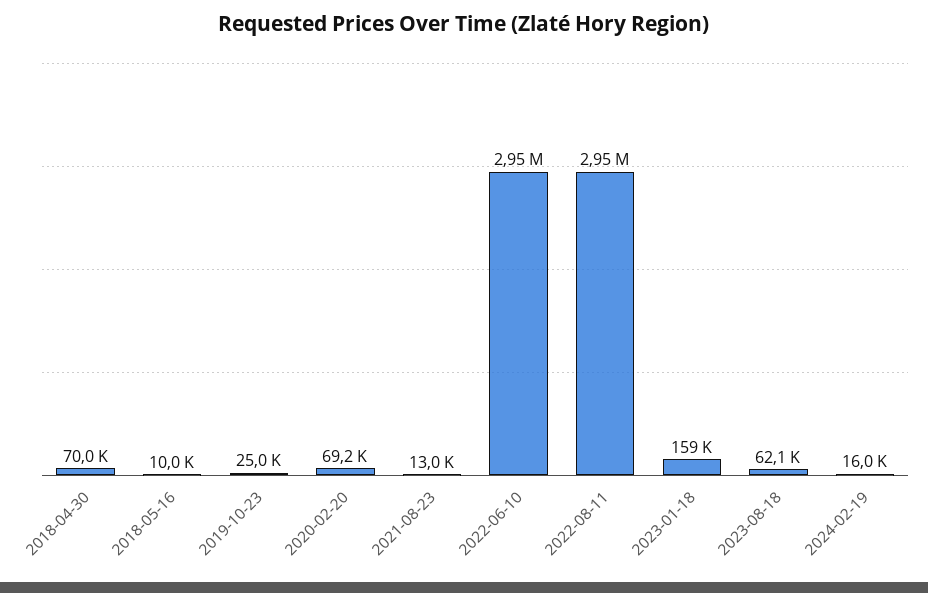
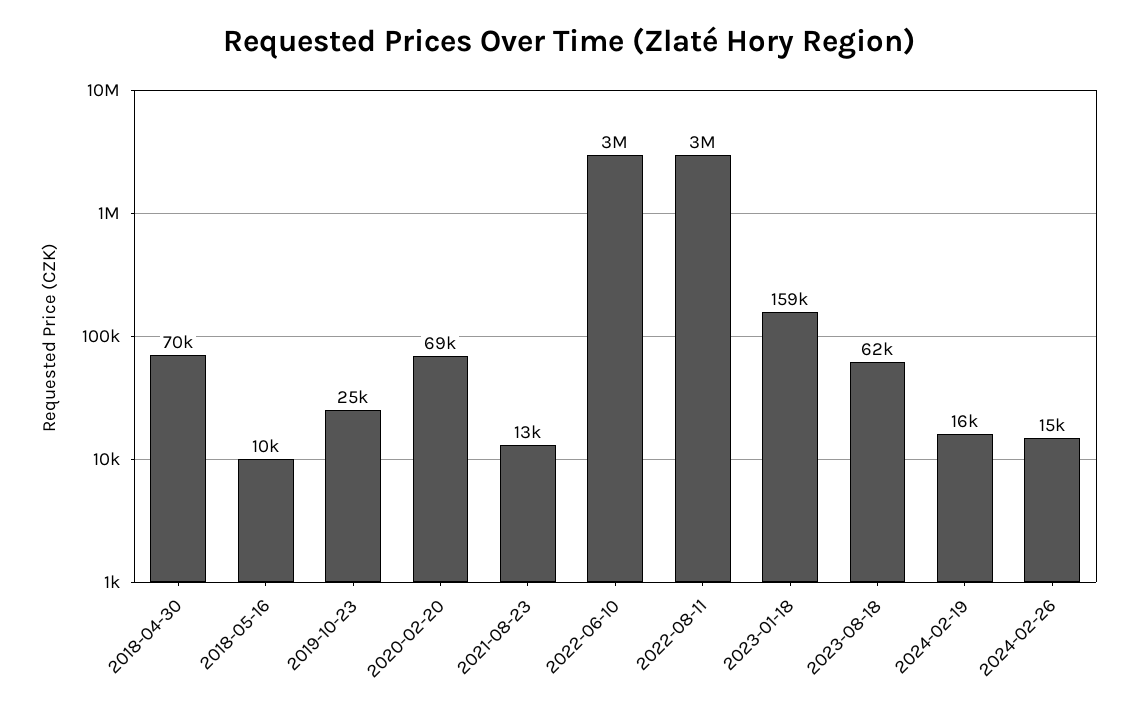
2024-02-26: none -> 15000

